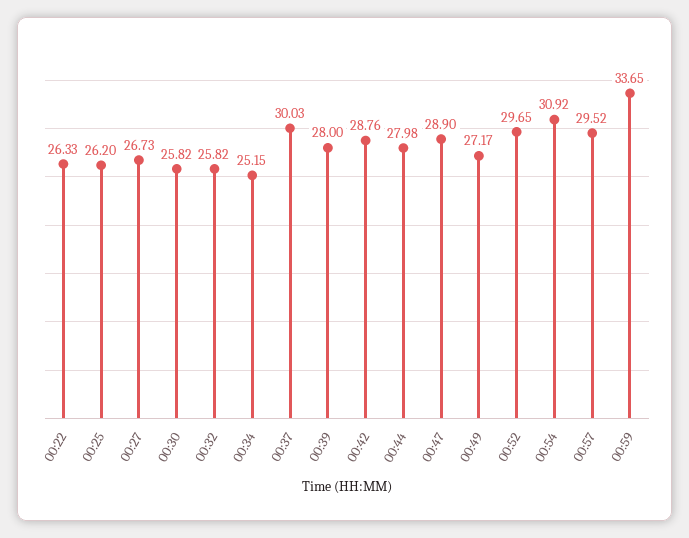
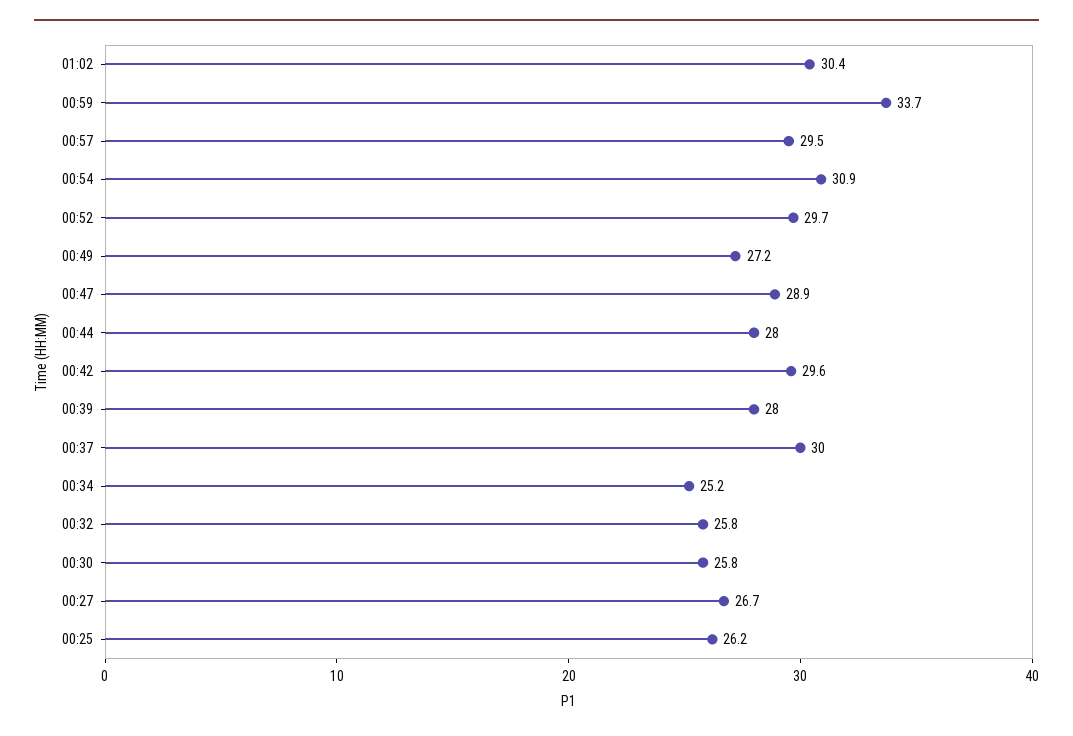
00:22: 26.33 -> none
00:42: 28.76 -> 29.6
01:02: none -> 30.4

